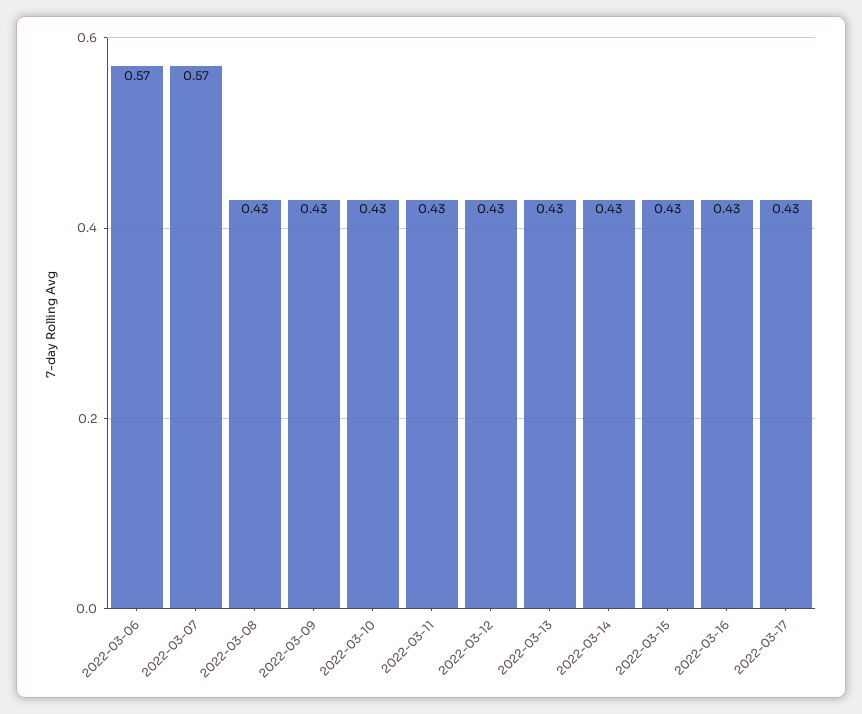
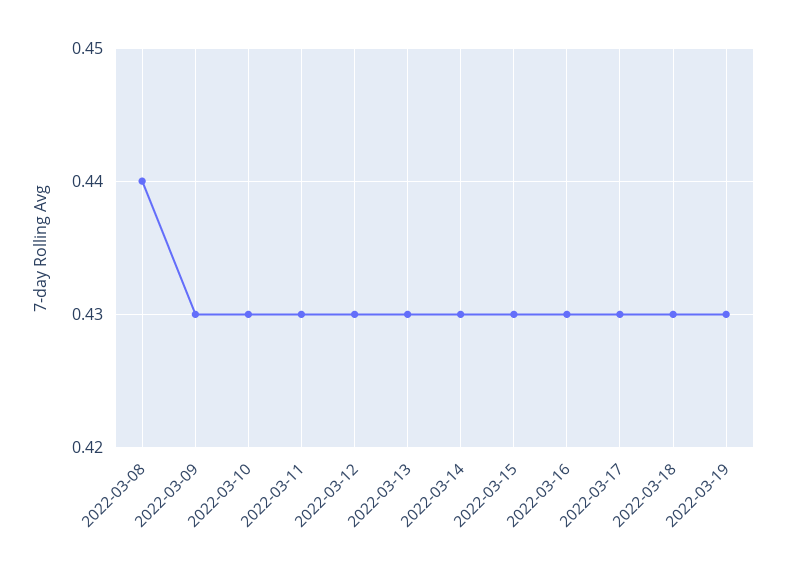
2022-03-06: 0.57 -> none
2022-03-07: 0.57 -> none
2022-03-08: 0.43 -> 0.44
2022-03-18: none -> 0.43
2022-03-19: none -> 0.43

